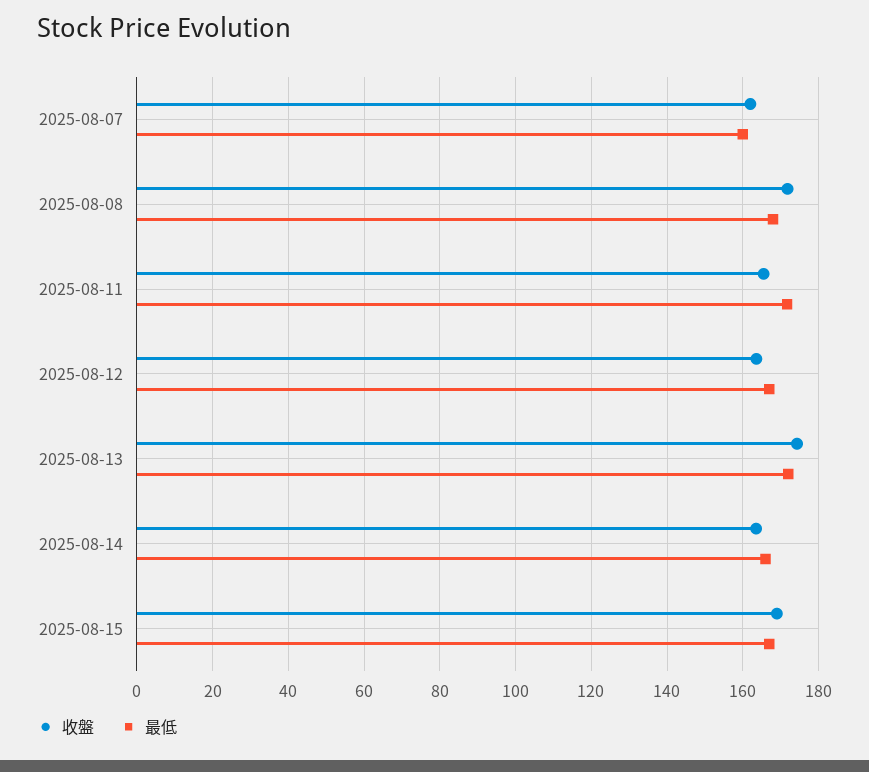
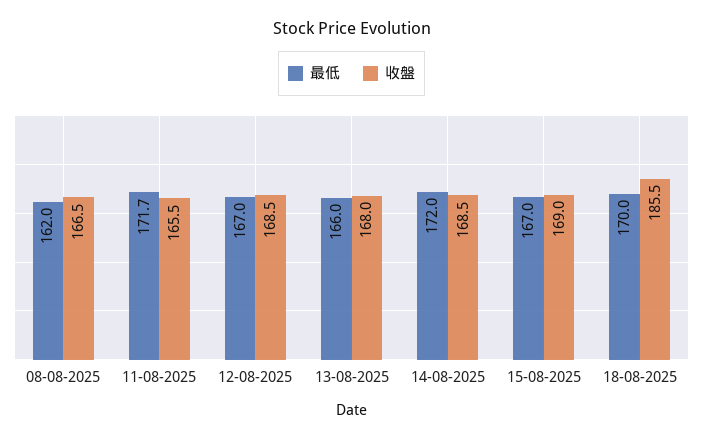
收盤, 2025-08-07: 162 -> none
最低, 2025-08-07: 160 -> none
收盤, 2025-08-08: 172 -> 166.5
最低, 2025-08-08: 168 -> 162
收盤, 2025-08-12: 164 -> 168.5
收盤, 2025-08-13: 174 -> 168
最低, 2025-08-13: 172 -> 166
收盤, 2025-08-14: 164 -> 168.5
最低, 2025-08-14: 166 -> 172
最低, 18-08-2025: none -> 170
收盤, 18-08-2025: none -> 185.5

